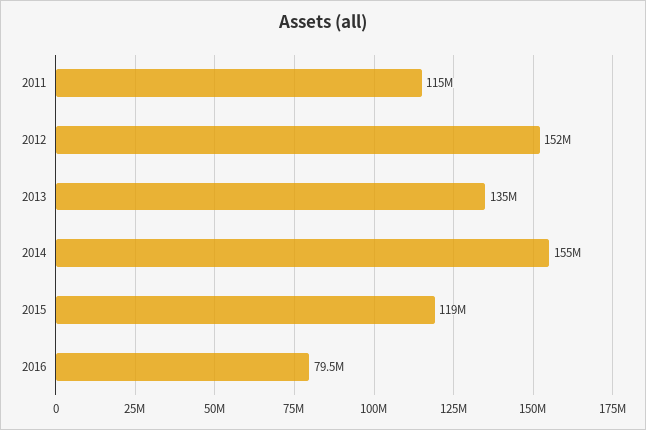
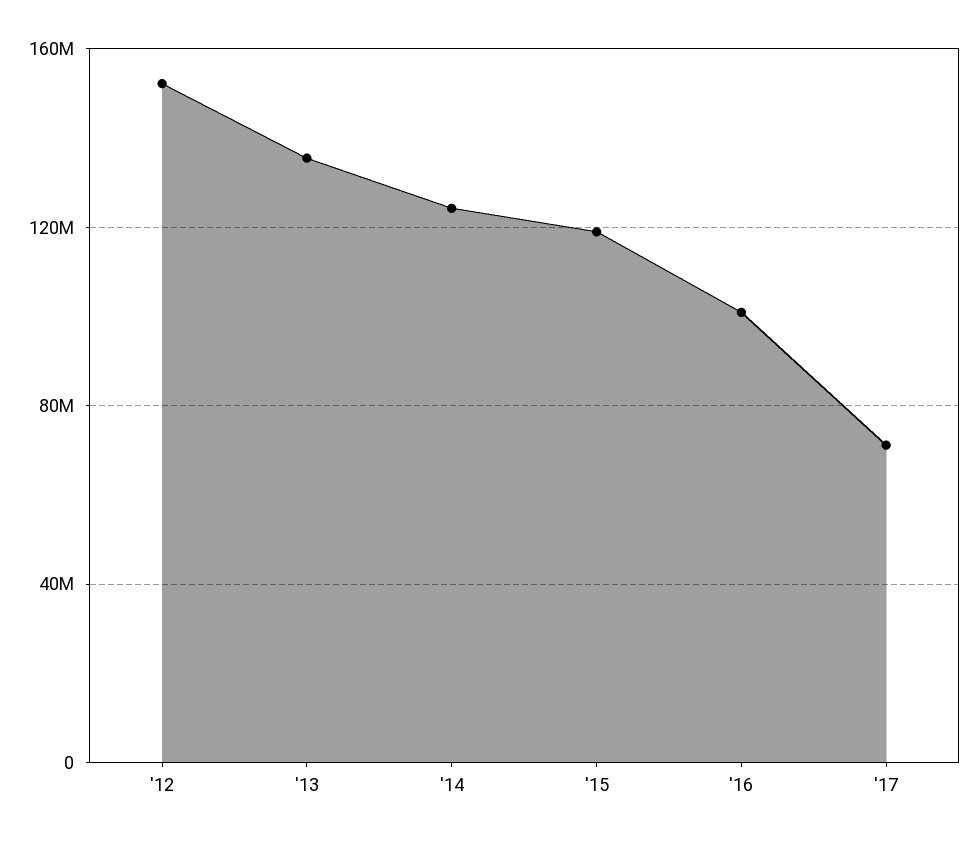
2011: 115000000 -> none
2014: 155000000 -> 125000000
2016: 79500000 -> 100000000
'17: none -> 70000000

